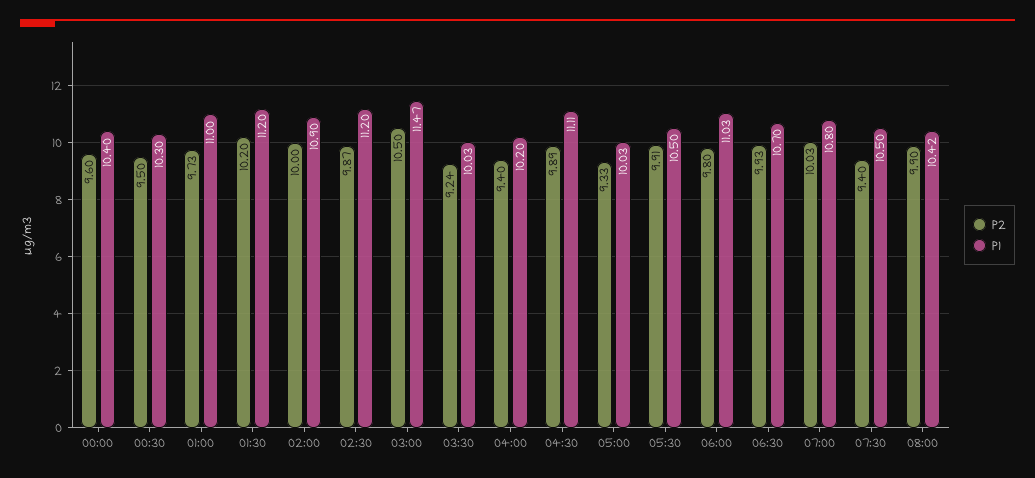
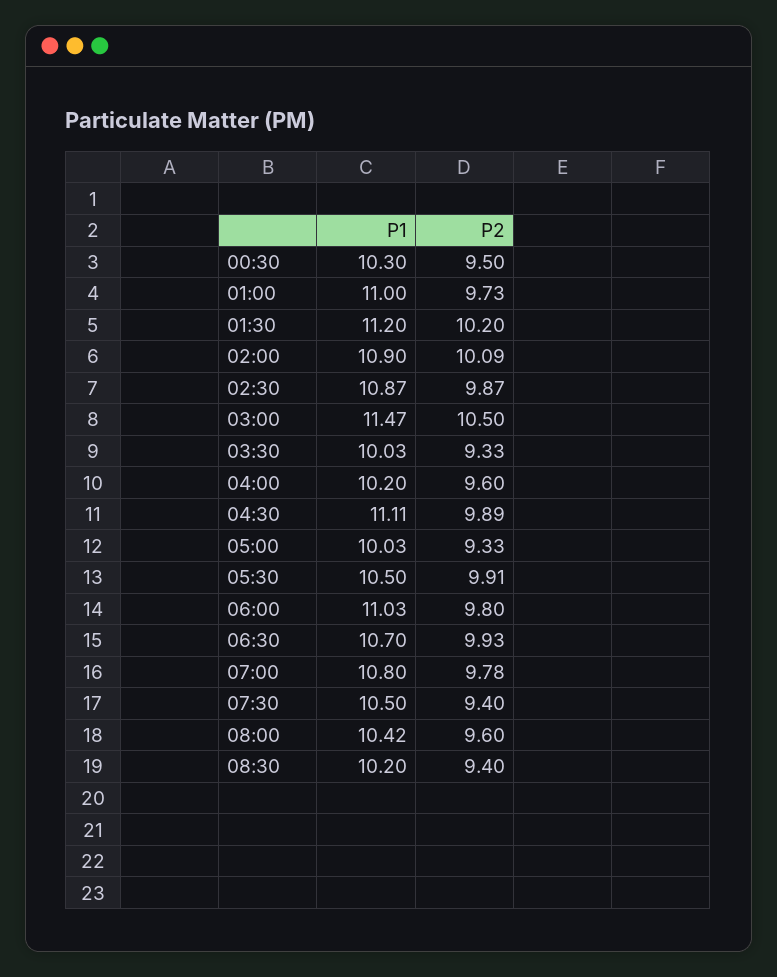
P2, 00:00: 9.6 -> none
P1, 00:00: 10.4 -> none
P2, 02:00: 10 -> 10.09
P1, 02:30: 11.2 -> 10.87
P2, 03:30: 9.24 -> 9.33
P2, 04:00: 9.4 -> 9.6
P2, 07:00: 10.03 -> 9.78
P2, 08:00: 9.9 -> 9.6
P1, 08:30: none -> 10.2
P2, 08:30: none -> 9.4

